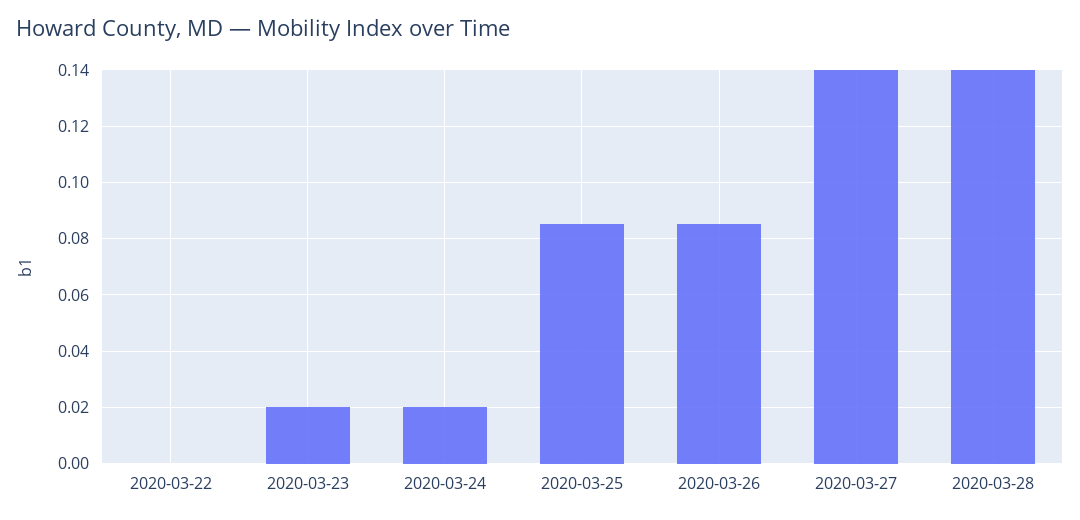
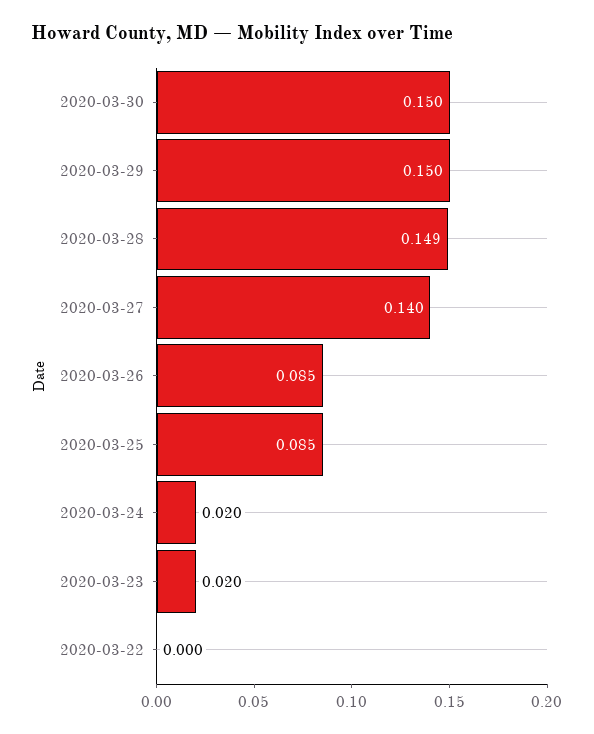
2020-03-28: 0.14 -> 0.149
2020-03-30: none -> 0.15
2020-03-29: none -> 0.15

